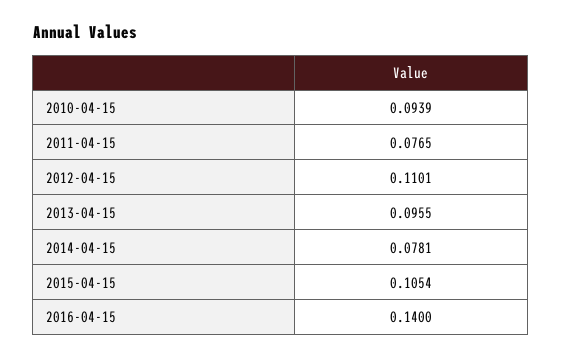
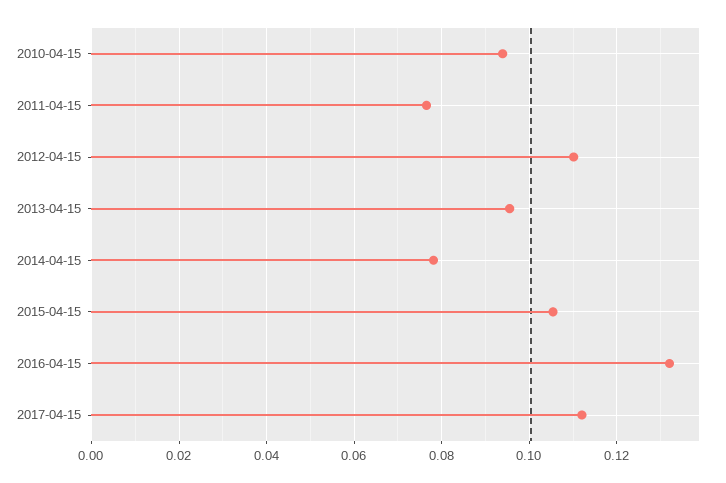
2016-04-15: 0.14 -> 0.132
2017-04-15: none -> 0.112

